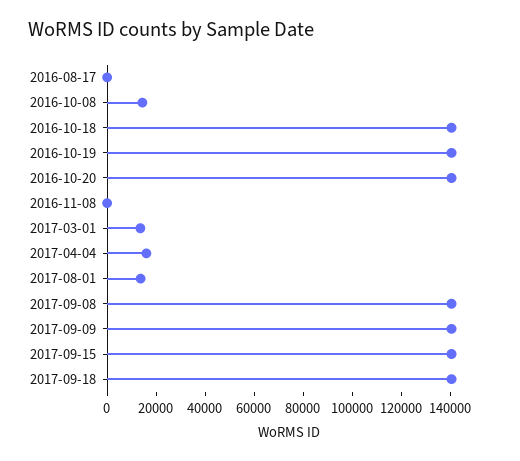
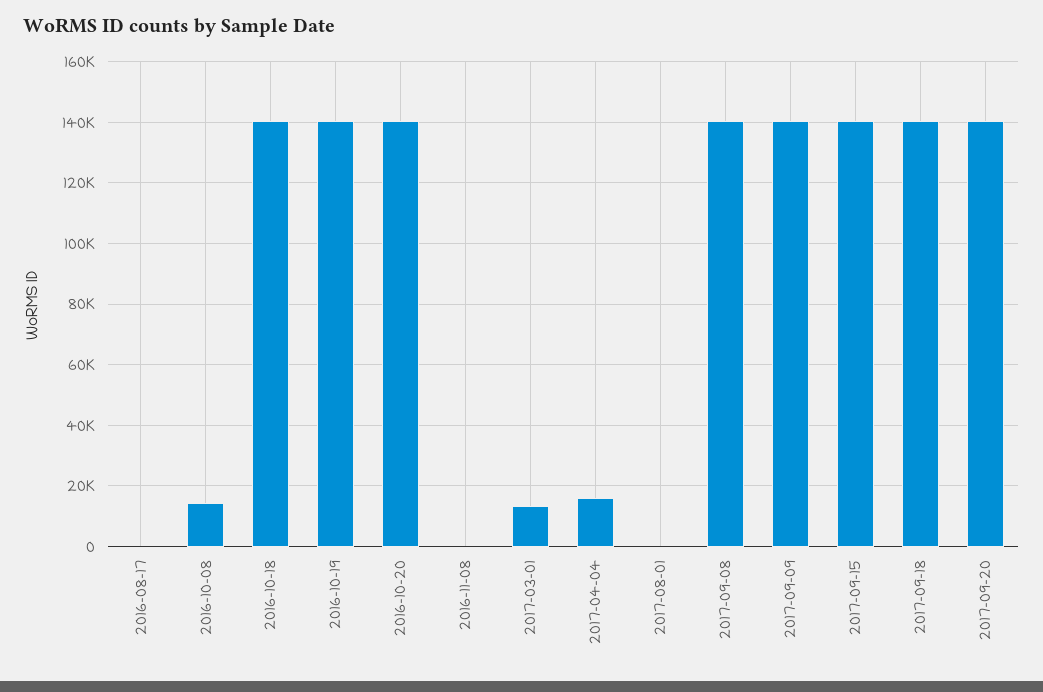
2017-08-01: 15000 -> 0
2017-09-20: none -> 140000

